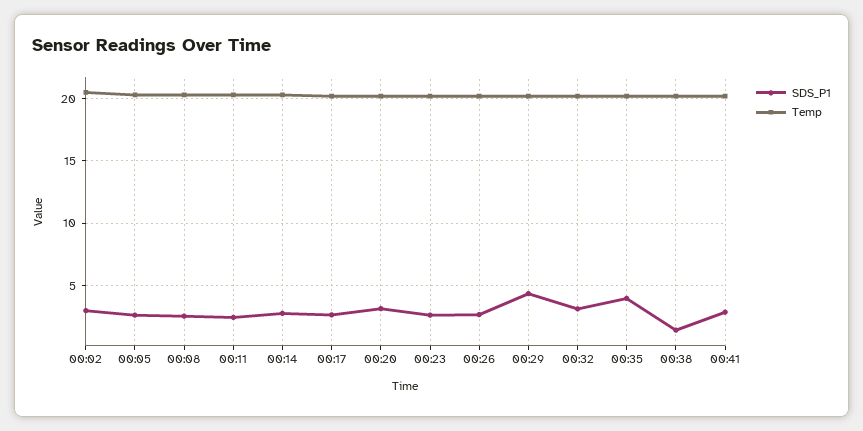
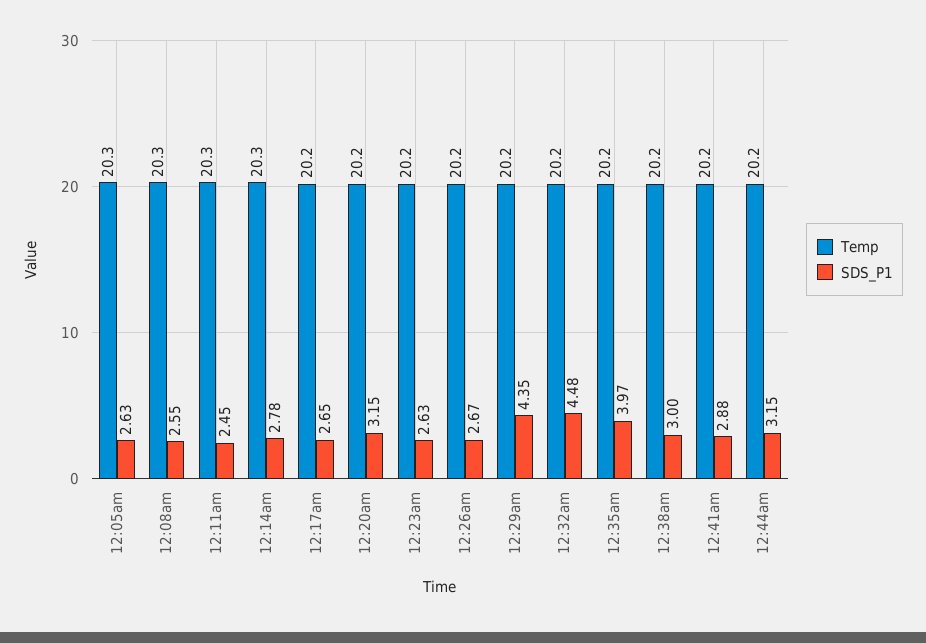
SDS_P1, 00:02: 3 -> none
Temp, 00:02: 20.5 -> none
SDS_P1, 00:32: 3 -> 4.48
SDS_P1, 00:38: 1.5 -> 3
Temp, 12:44am: none -> 20.2
SDS_P1, 12:44am: none -> 3.15

